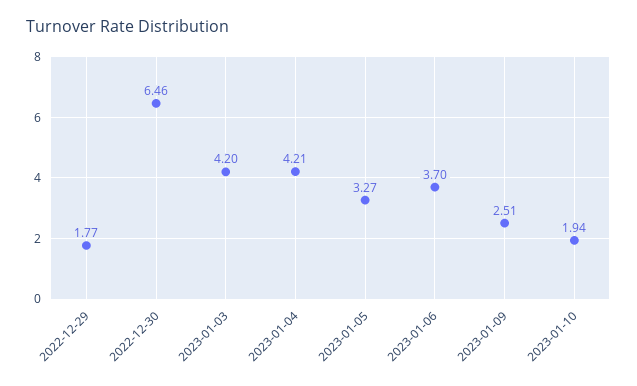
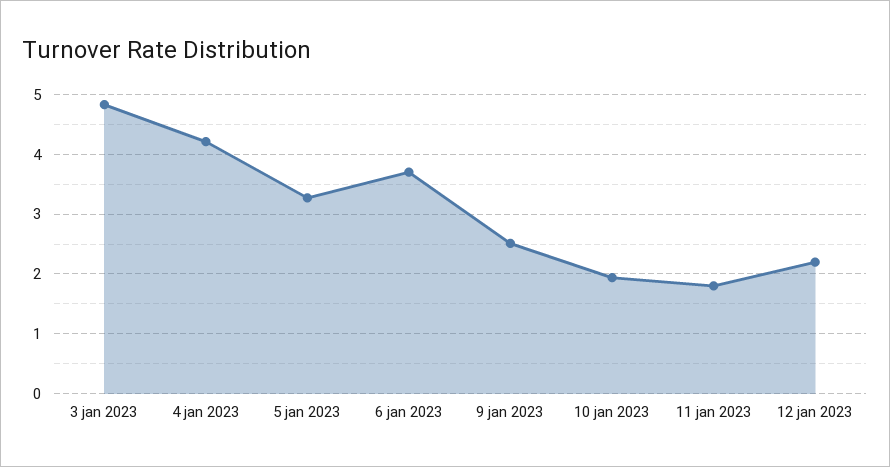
2022-12-29: 1.77 -> none
2022-12-30: 6.46 -> none
2023-01-03: 4.2 -> 4.8
11 jan 2023: none -> 1.8
12 jan 2023: none -> 2.2

